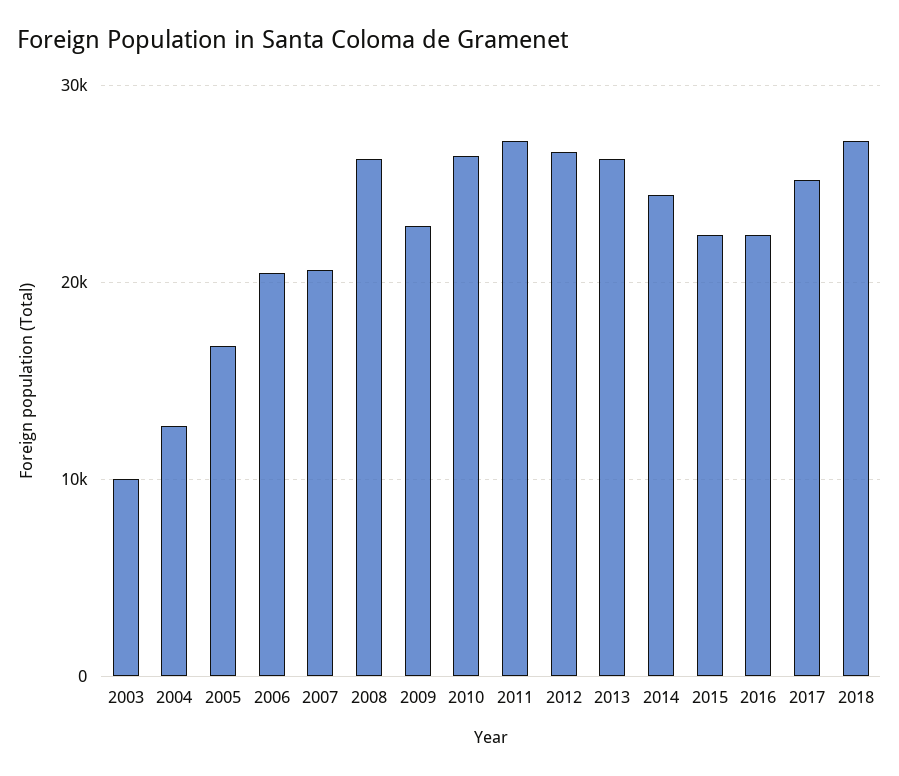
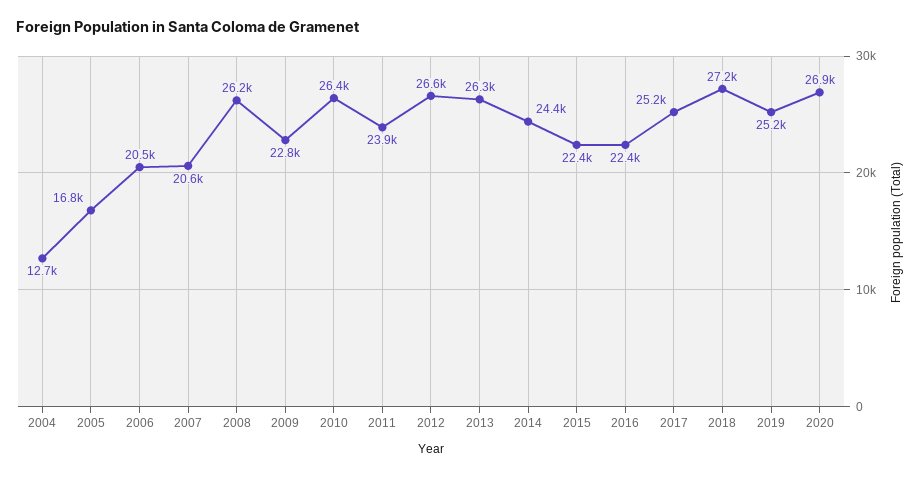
2003: 10000 -> none
2011: 27000 -> 23900
2019: none -> 25200
2020: none -> 26900

